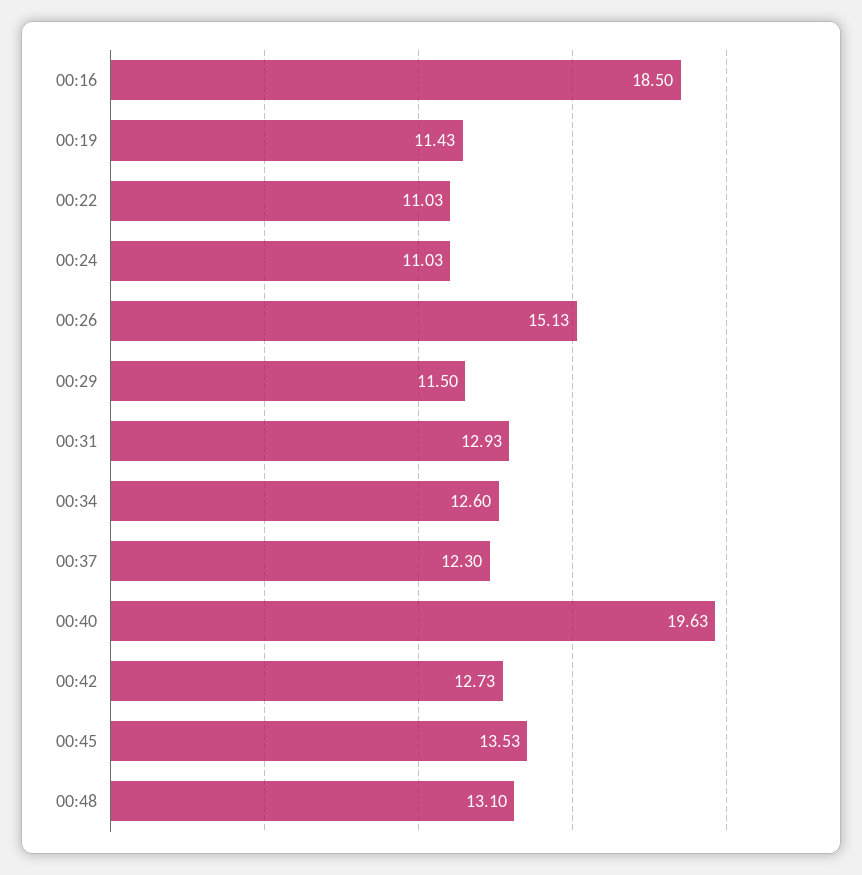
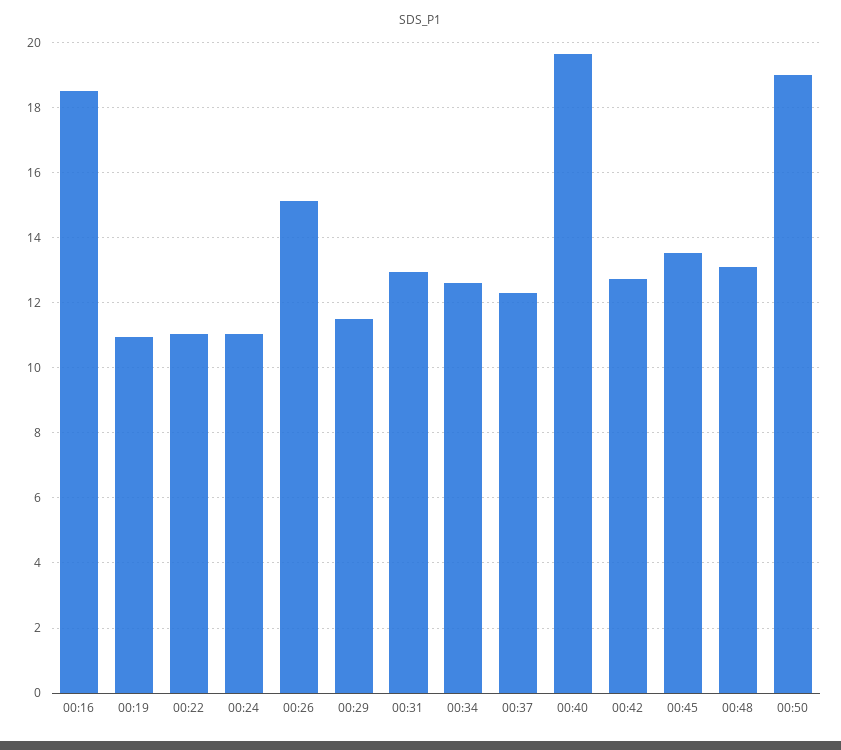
00:19: 11.43 -> 11
00:50: none -> 19

